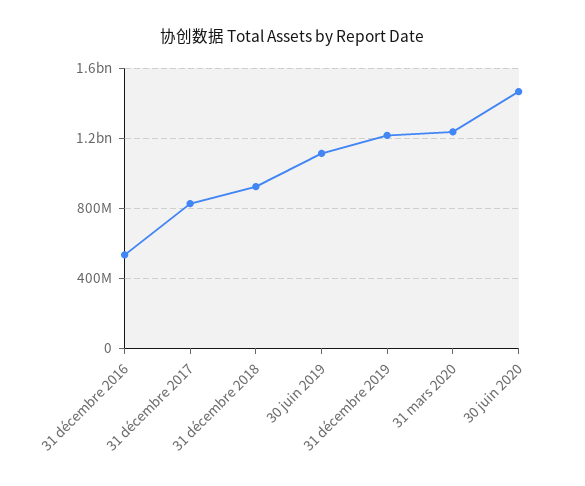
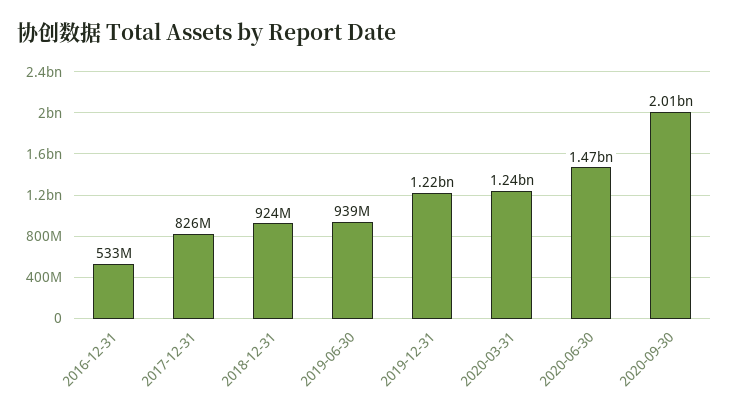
30 juin 2019: 1100000000 -> 939000000
2020-09-30: none -> 2010000000

